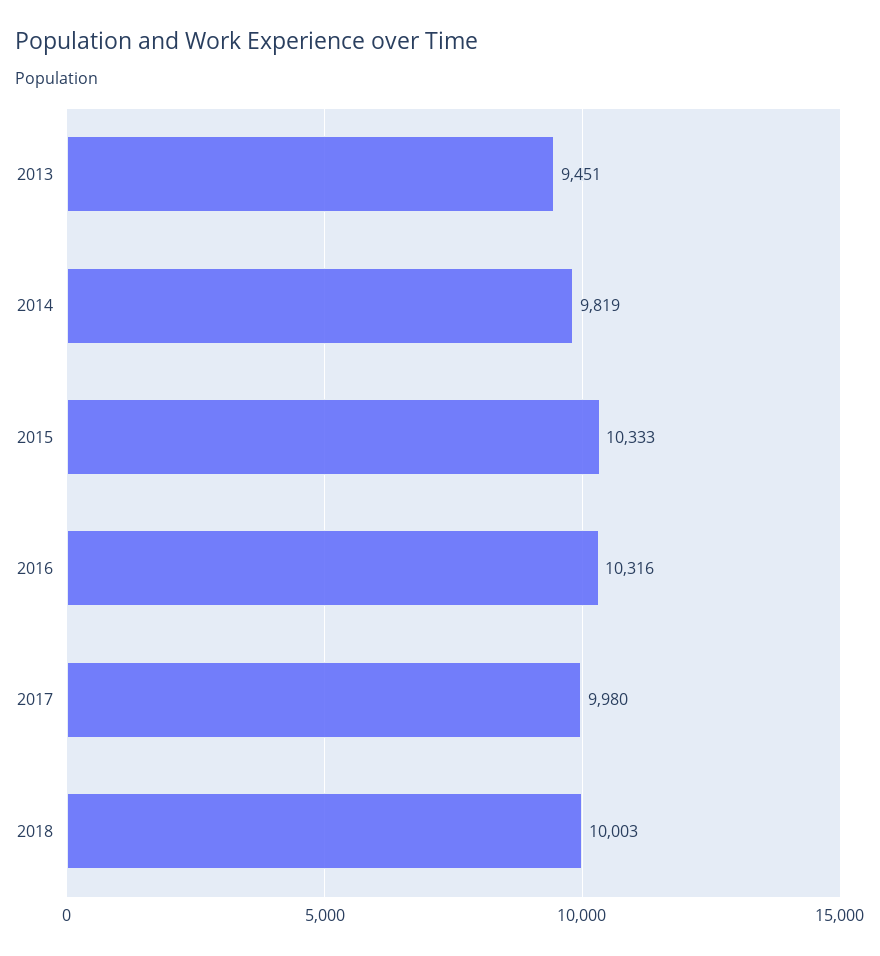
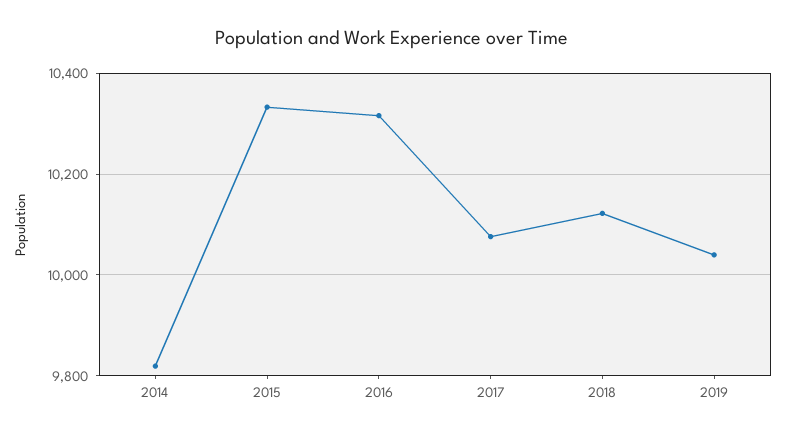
2013: 9451 -> none
2017: 9980 -> 10080
2018: 10003 -> 10120
2019: none -> 10040

